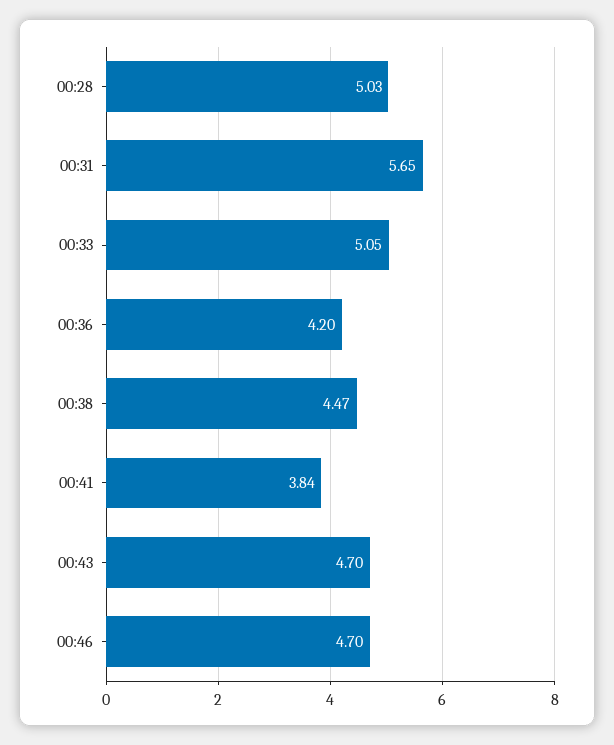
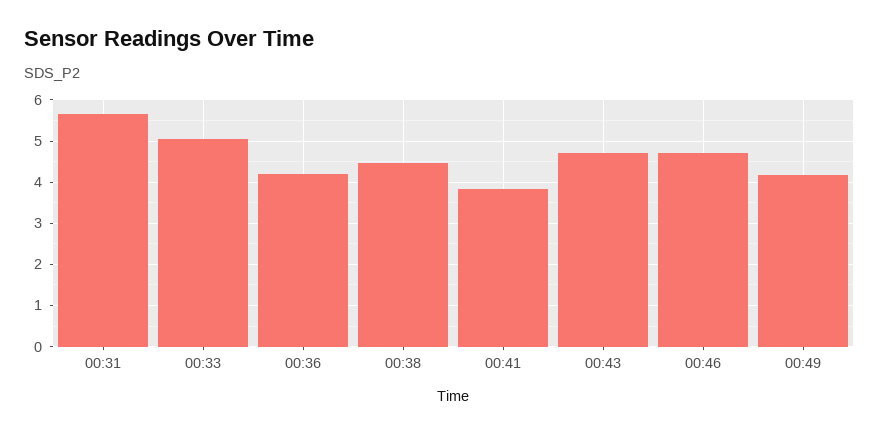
00:28: 5.03 -> none
00:49: none -> 4.2

